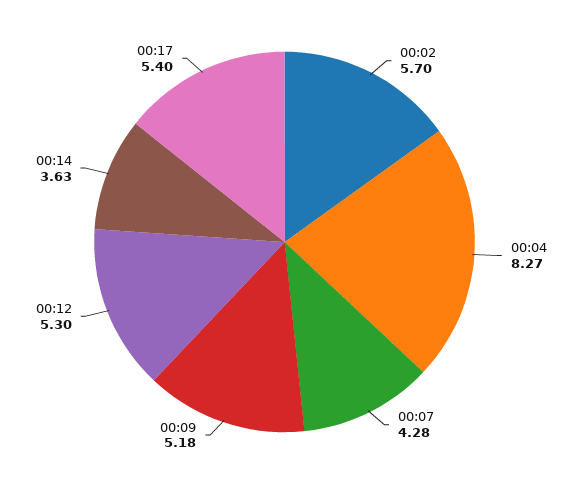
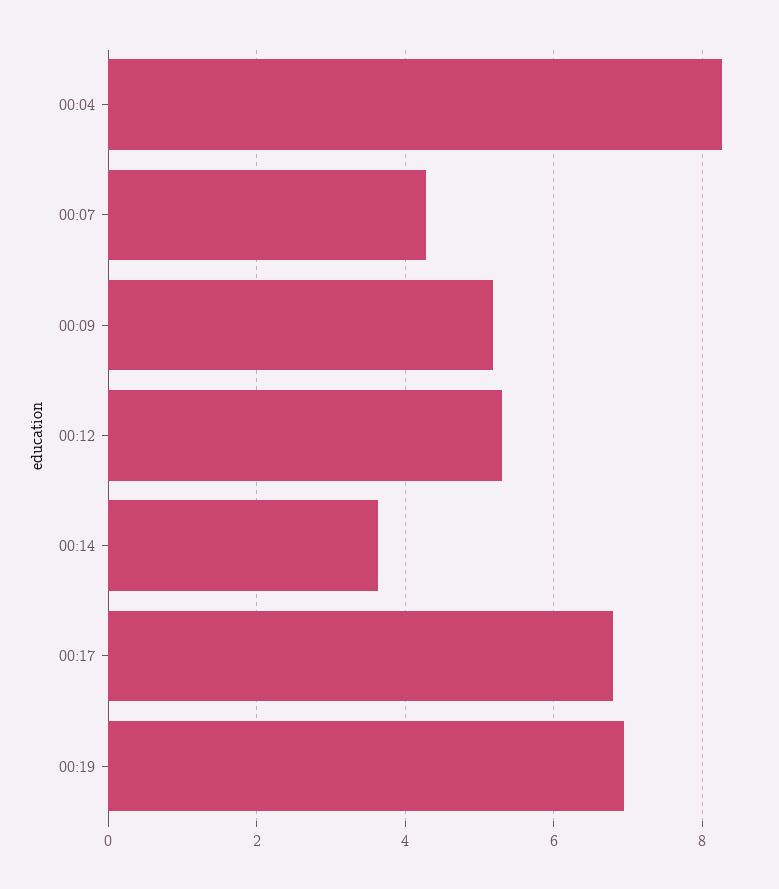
00:02: 5.7 -> none
00:17: 5.4 -> 6.8
00:19: none -> 7

